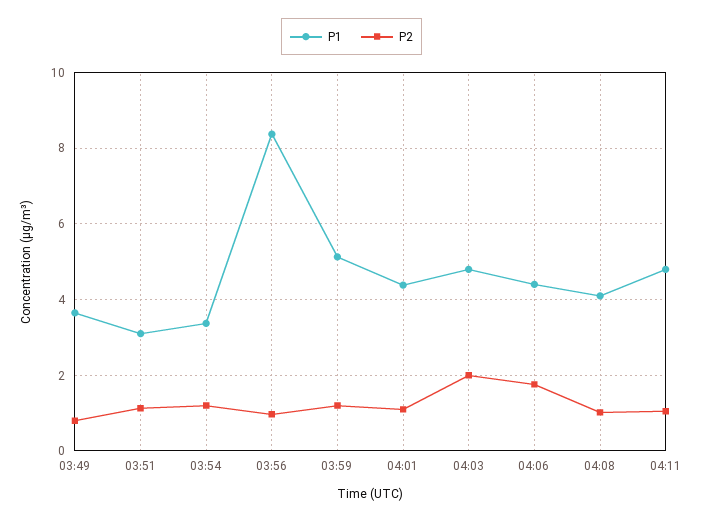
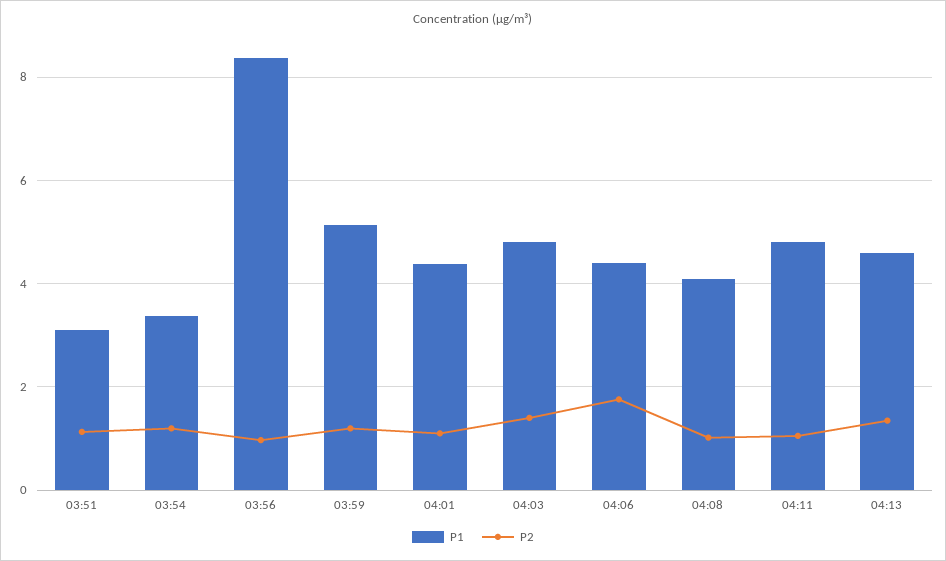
P1, 03:49: 3.6 -> none
P2, 03:49: 0.8 -> none
P2, 04:03: 2 -> 1.4
P1, 04:13: none -> 4.6
P2, 04:13: none -> 1.4

